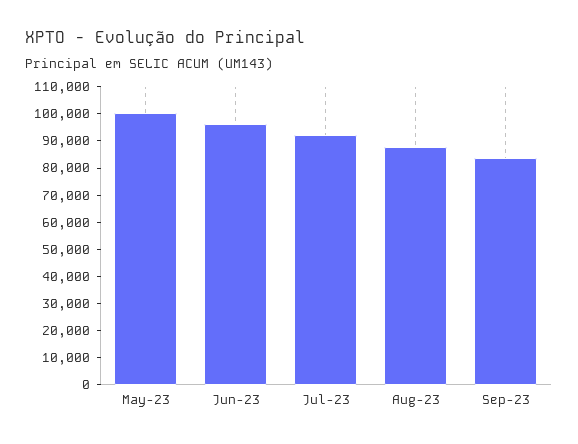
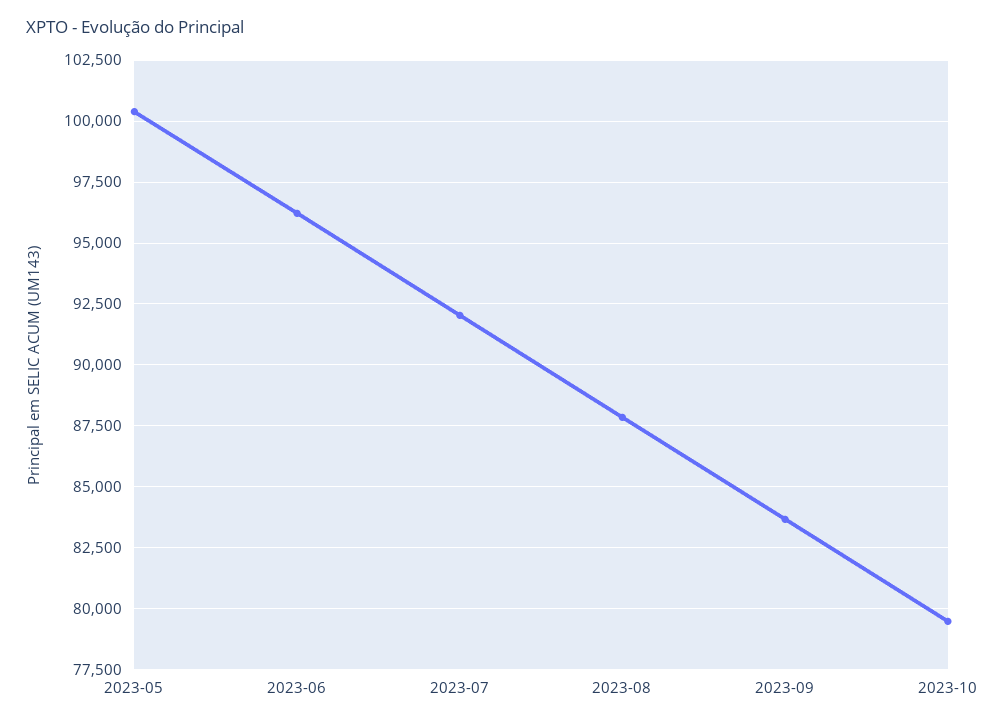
2023-10: none -> 79500

